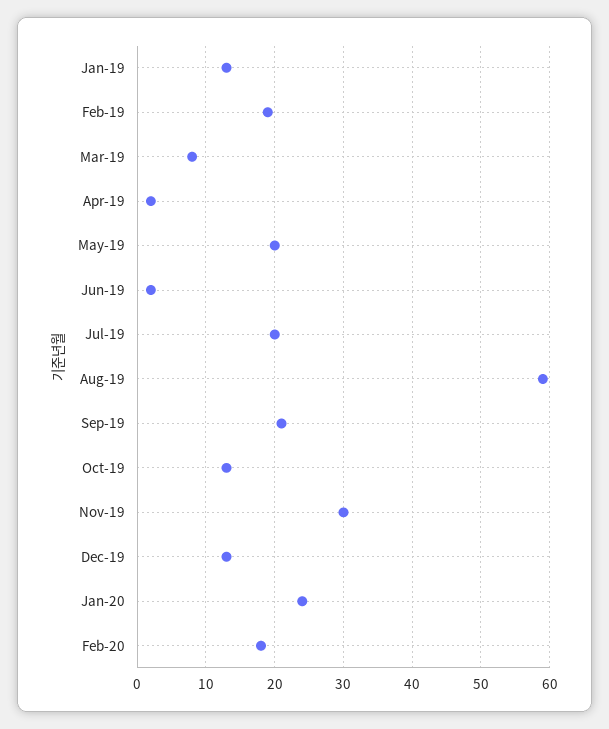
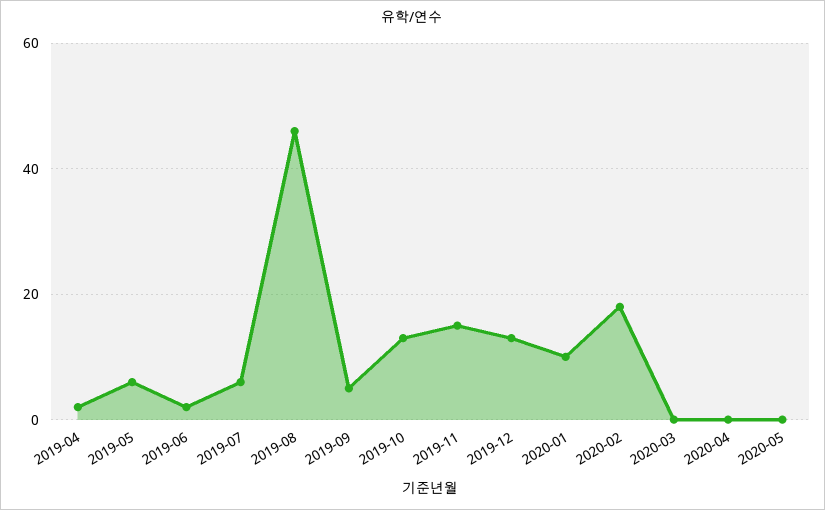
Jan-19: 13 -> none
Feb-19: 19 -> none
Mar-19: 8 -> none
May-19: 20 -> 5
Jul-19: 20 -> 5
Aug-19: 59 -> 45
Sep-19: 21 -> 5
Nov-19: 30 -> 15
Jan-20: 24 -> 10
2020-03: none -> 0
2020-04: none -> 0
2020-05: none -> 0

